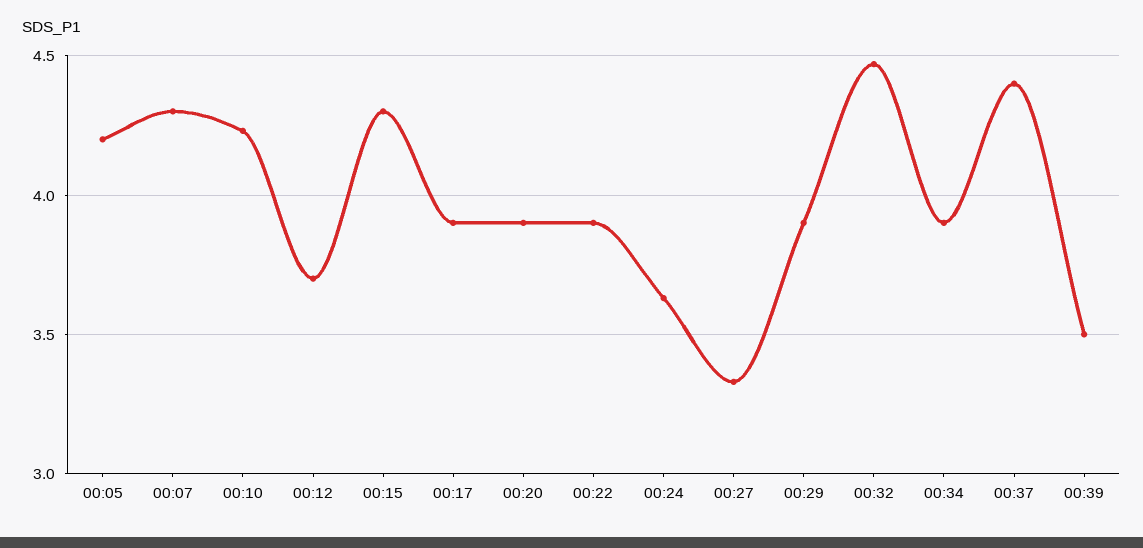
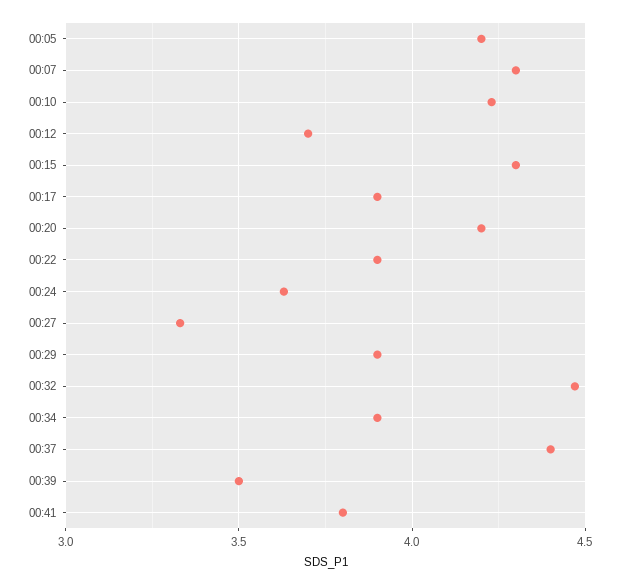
00:20: 3.9 -> 4.2
00:41: none -> 3.8

